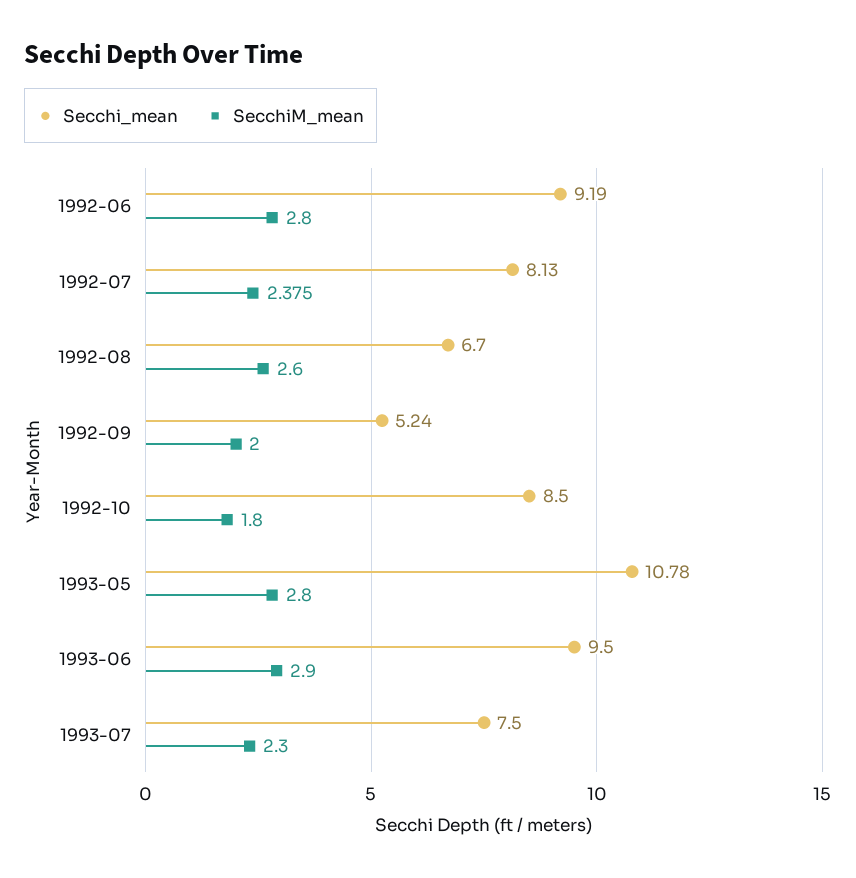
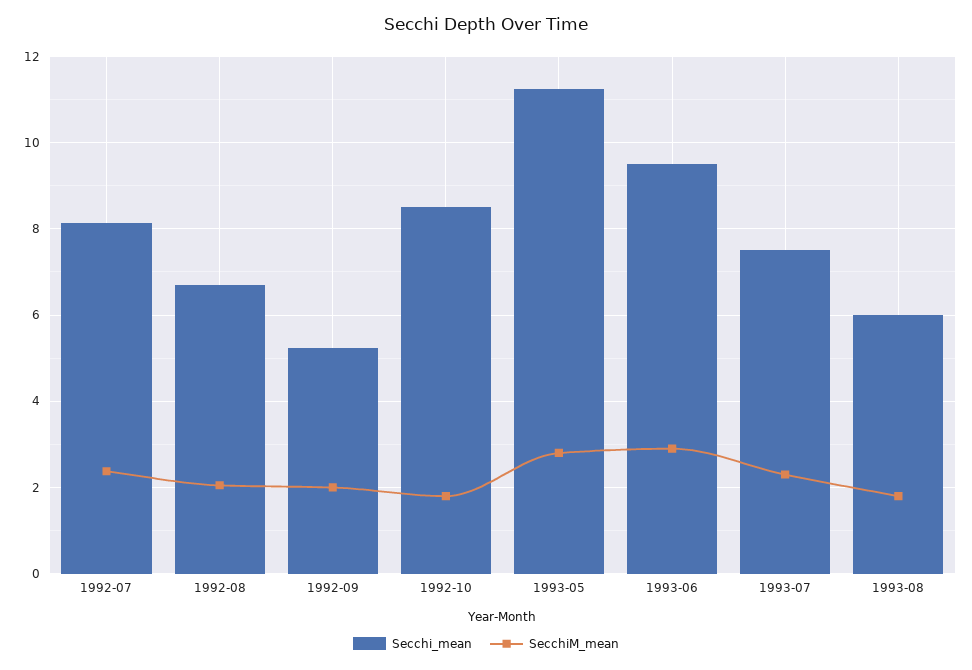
Secchi_mean, 1992-06: 9.19 -> none
SecchiM_mean, 1992-06: 2.8 -> none
SecchiM_mean, 1992-08: 2.6 -> 2
Secchi_mean, 1993-05: 10.78 -> 11.2
Secchi_mean, 1993-08: none -> 6
SecchiM_mean, 1993-08: none -> 1.8

